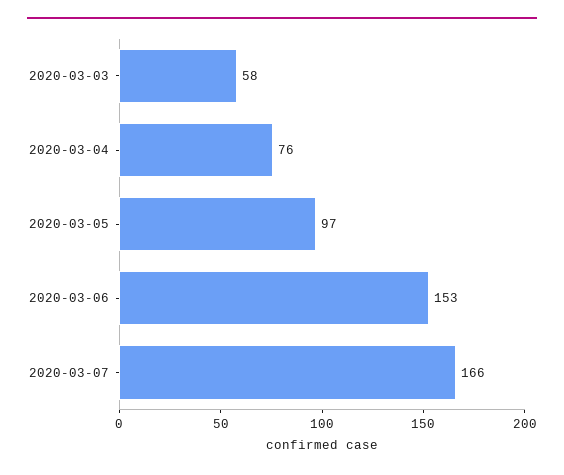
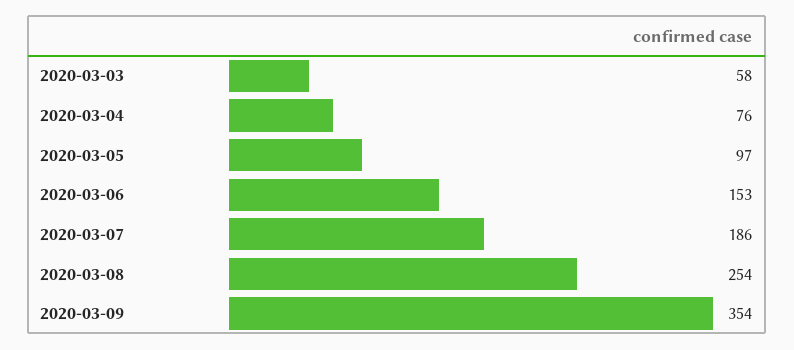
2020-03-07: 166 -> 186
2020-03-08: none -> 254
2020-03-09: none -> 354

